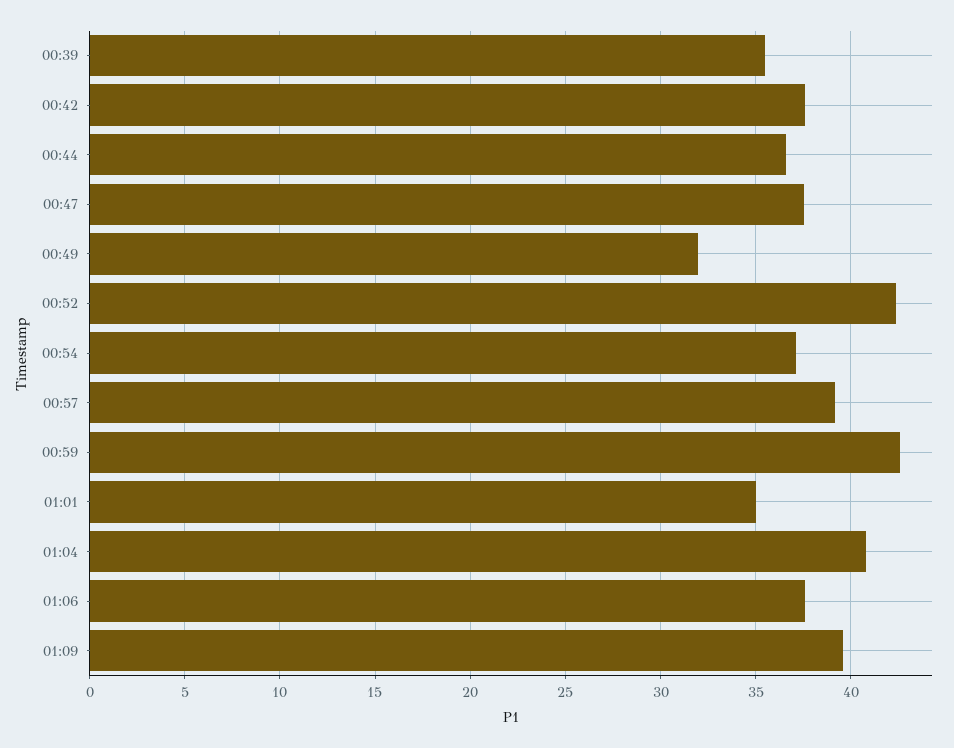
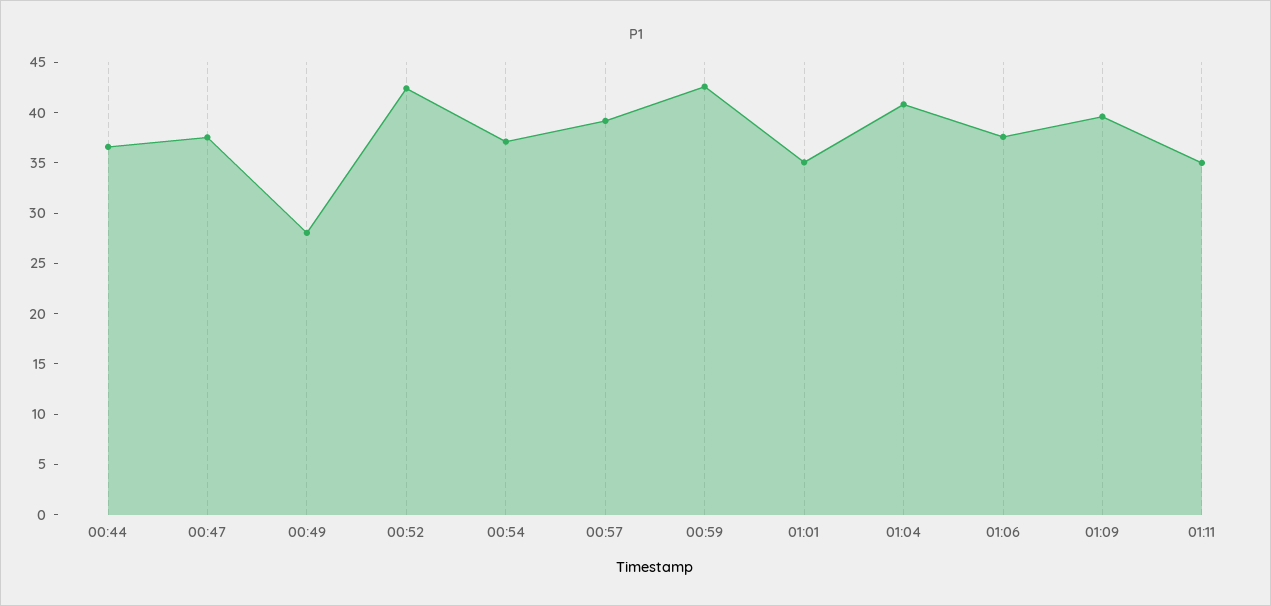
00:39: 35.5 -> none
00:42: 37.5 -> none
00:49: 32 -> 28
01:11: none -> 35

